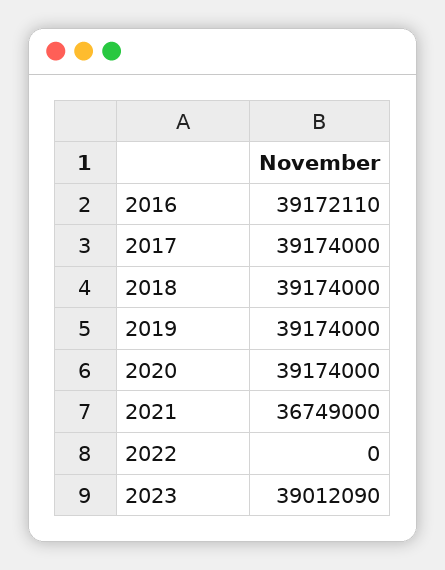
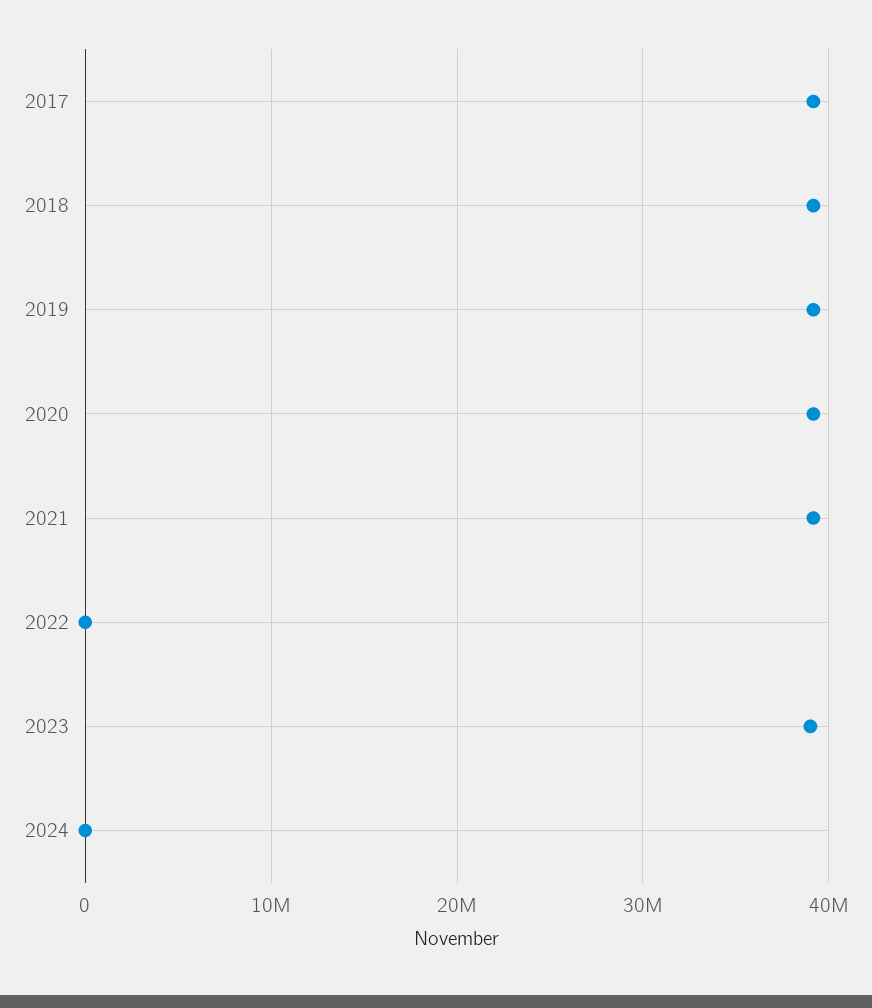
2016: 39172110 -> none
2021: 36749000 -> 39000000
2024: none -> 0

